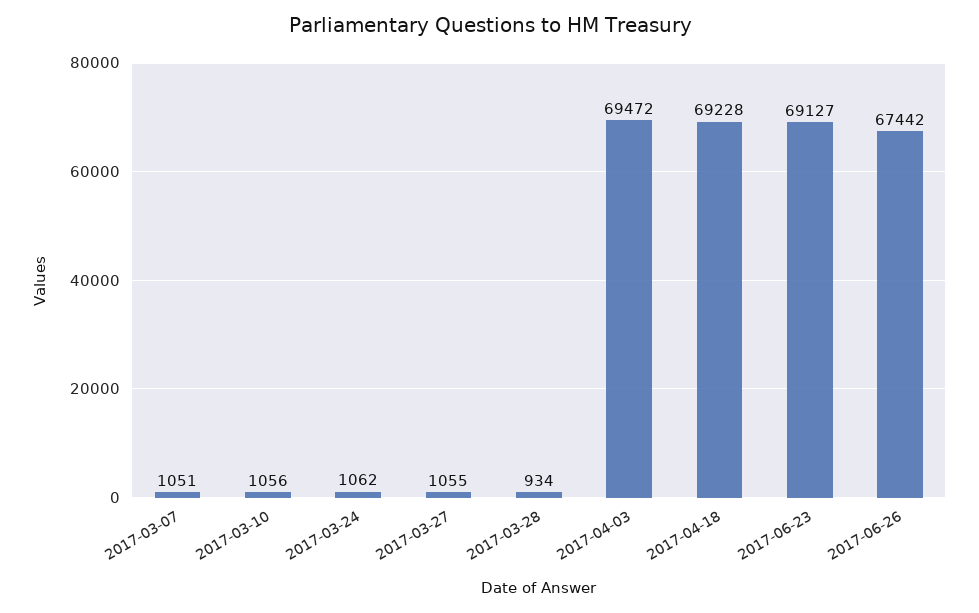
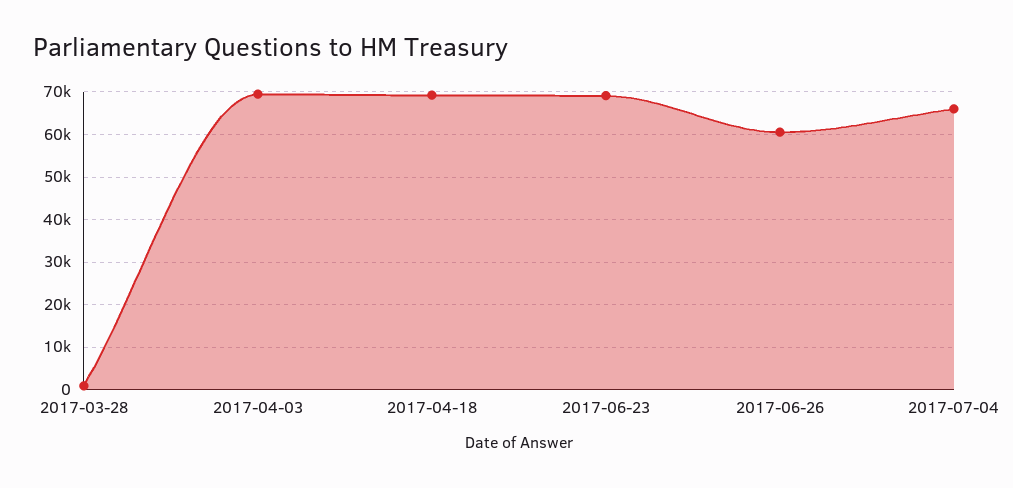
2017-03-07: 1051 -> none
2017-03-10: 1056 -> none
2017-03-24: 1062 -> none
2017-03-27: 1055 -> none
2017-06-26: 67442 -> 60000
2017-07-04: none -> 66000

